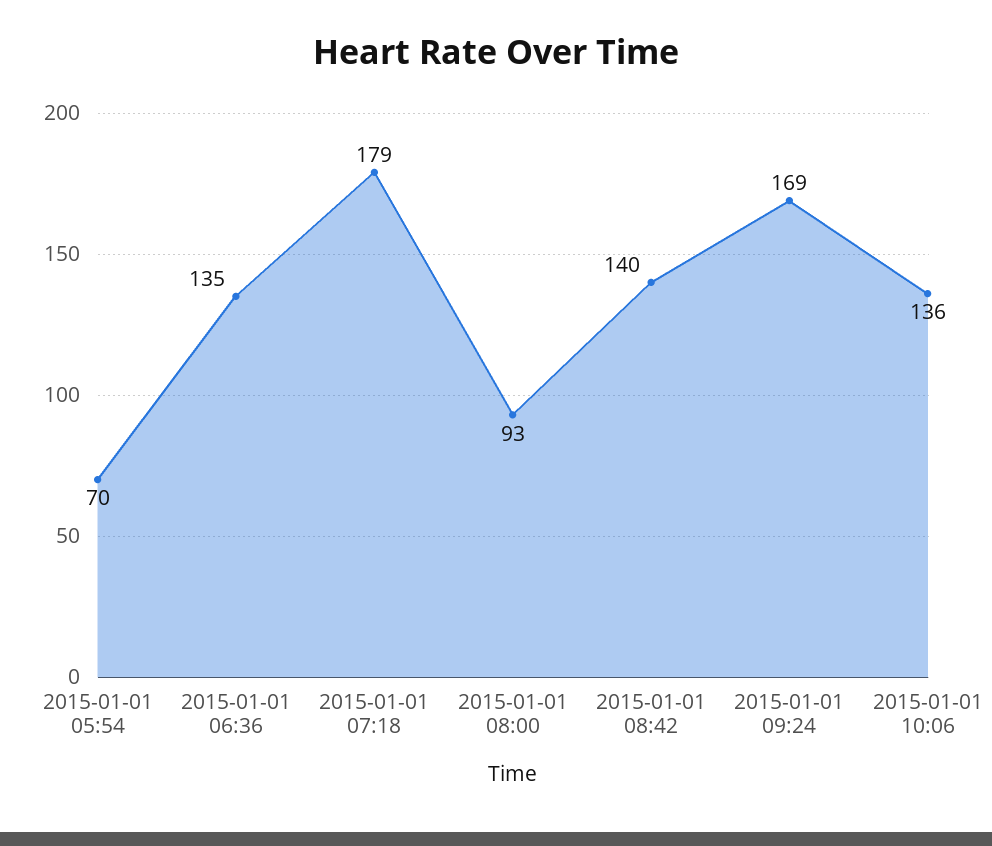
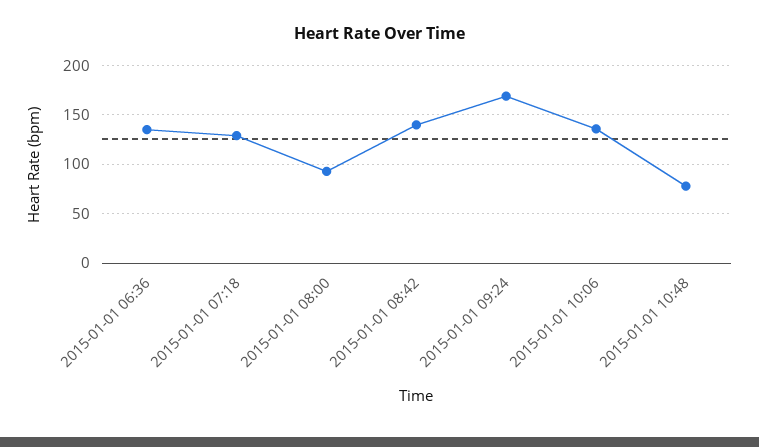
2015-01-01 05:54: 70 -> none
2015-01-01 07:18: 179 -> 130
2015-01-01 10:48: none -> 80

